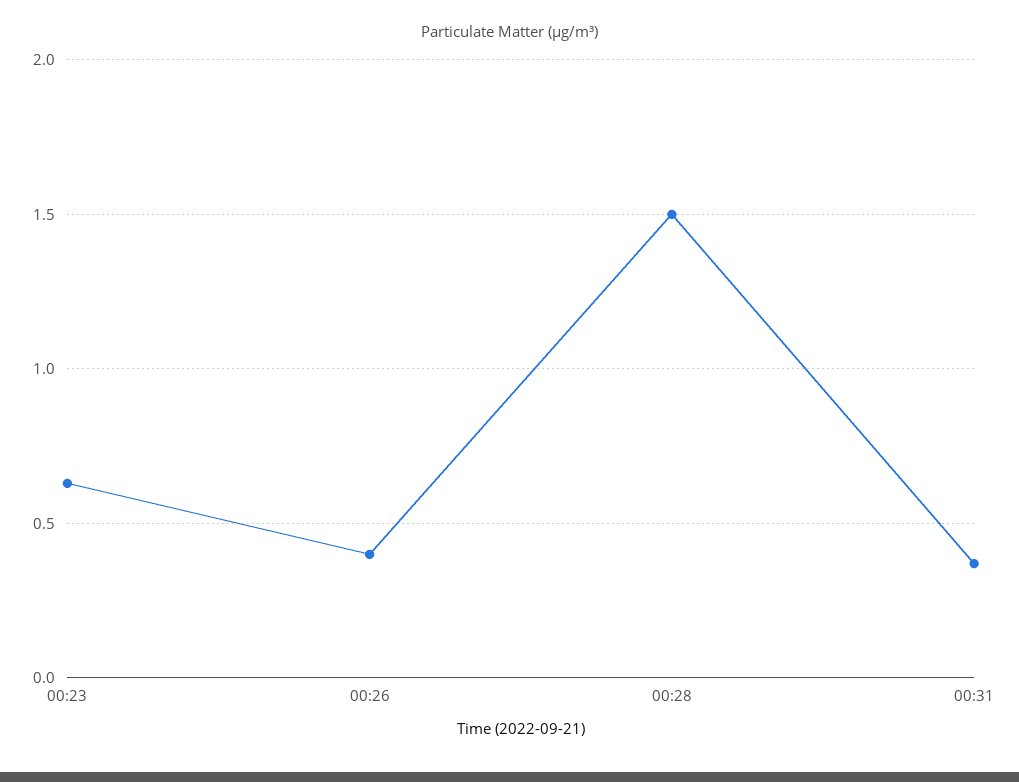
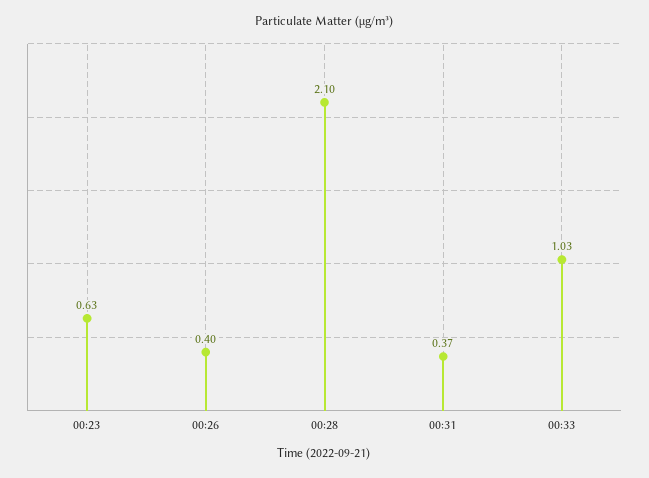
00:28: 1.5 -> 2.1
00:33: none -> 1.03

